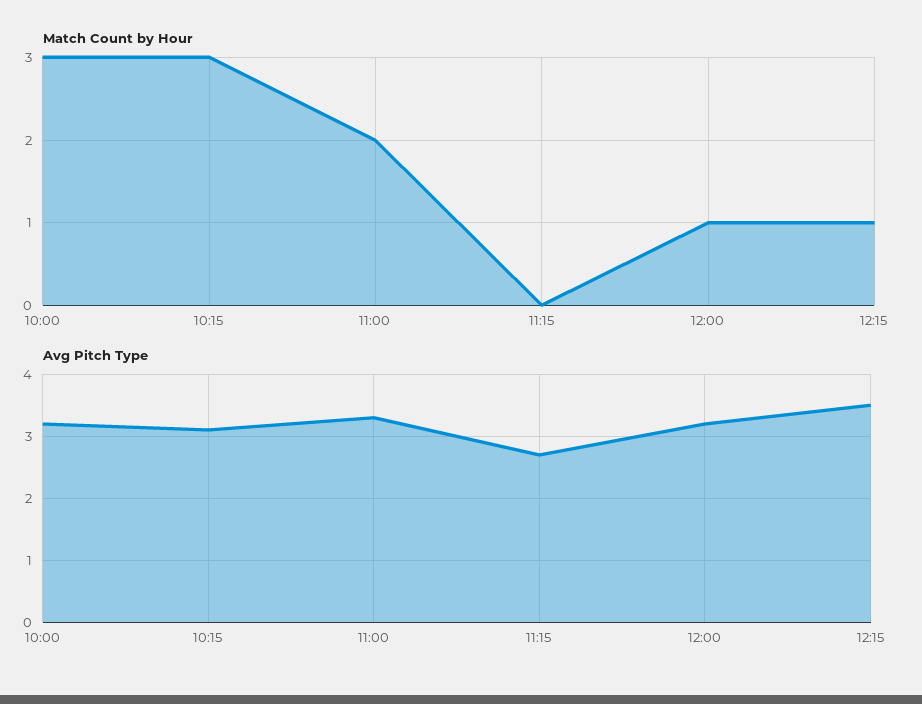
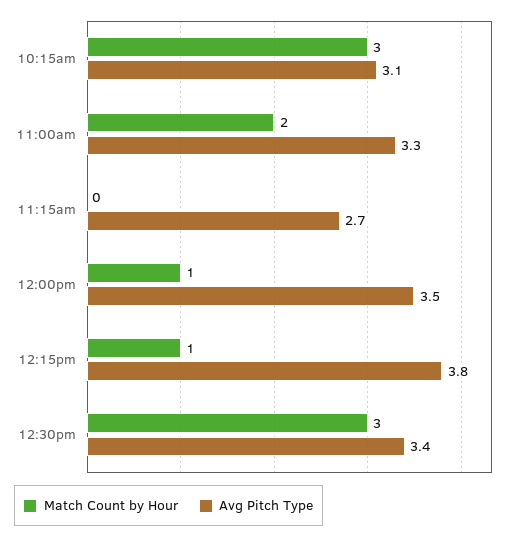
Match Count by Hour, 10:00: 3 -> none
Avg Pitch Type, 10:00: 3.2 -> none
Avg Pitch Type, 12:00: 3.2 -> 3.5
Avg Pitch Type, 12:15: 3.5 -> 3.8
Match Count by Hour, 12:30pm: none -> 3
Avg Pitch Type, 12:30pm: none -> 3.4

